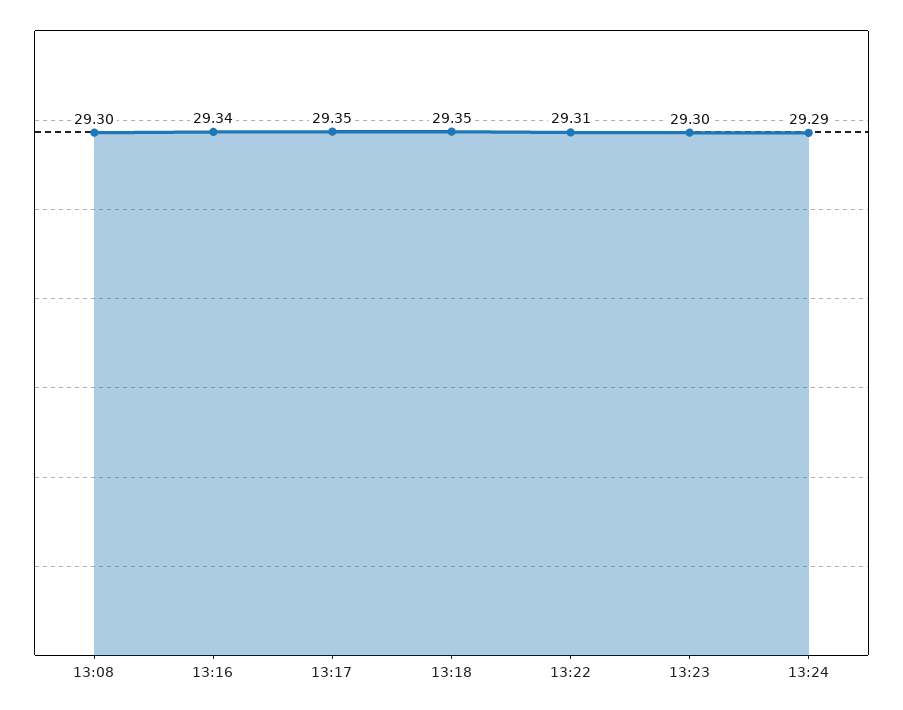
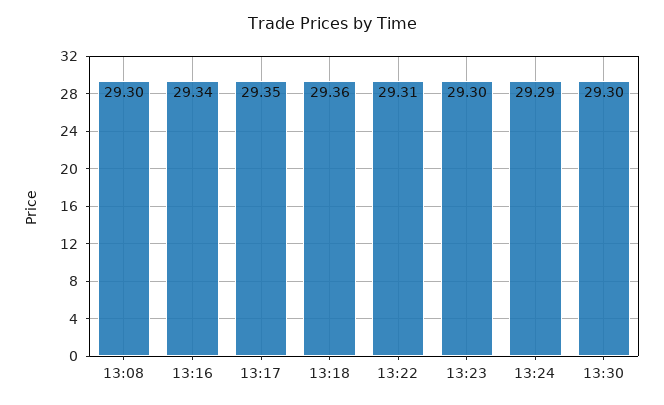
13:18: 29.35 -> 29.36
13:30: none -> 29.3

